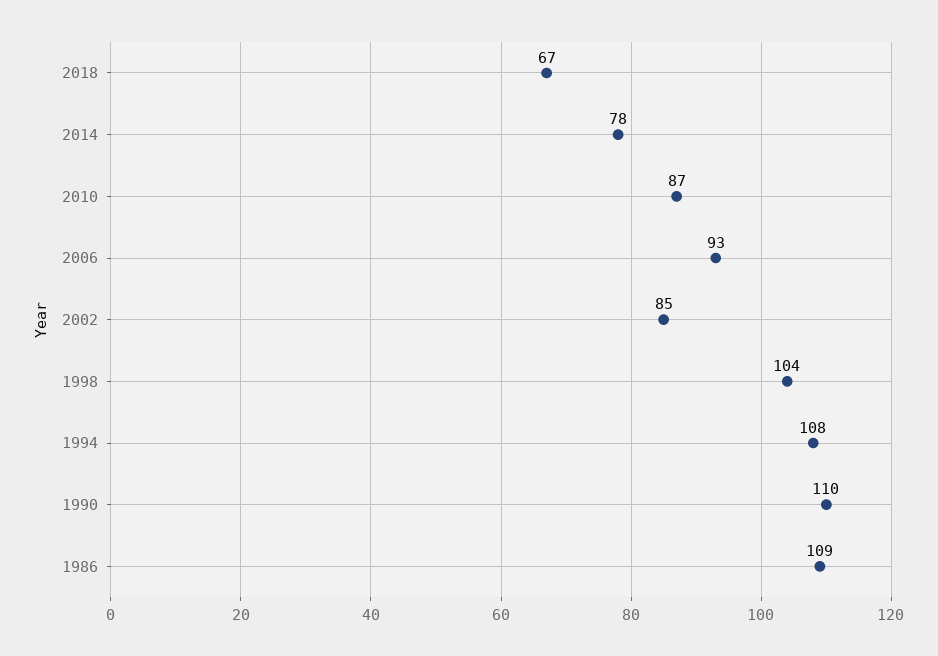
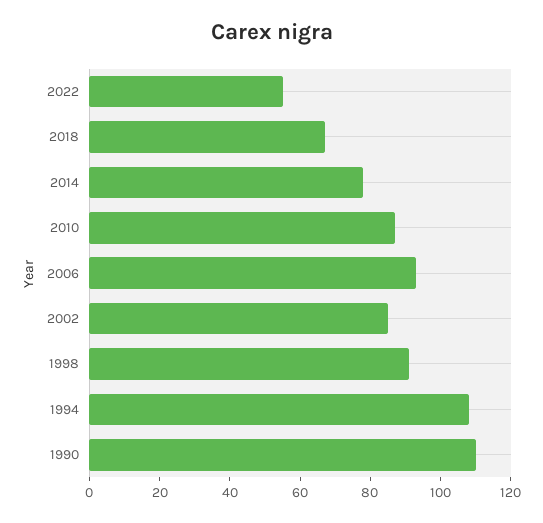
1998: 104 -> 90
1986: 109 -> none
2022: none -> 55

